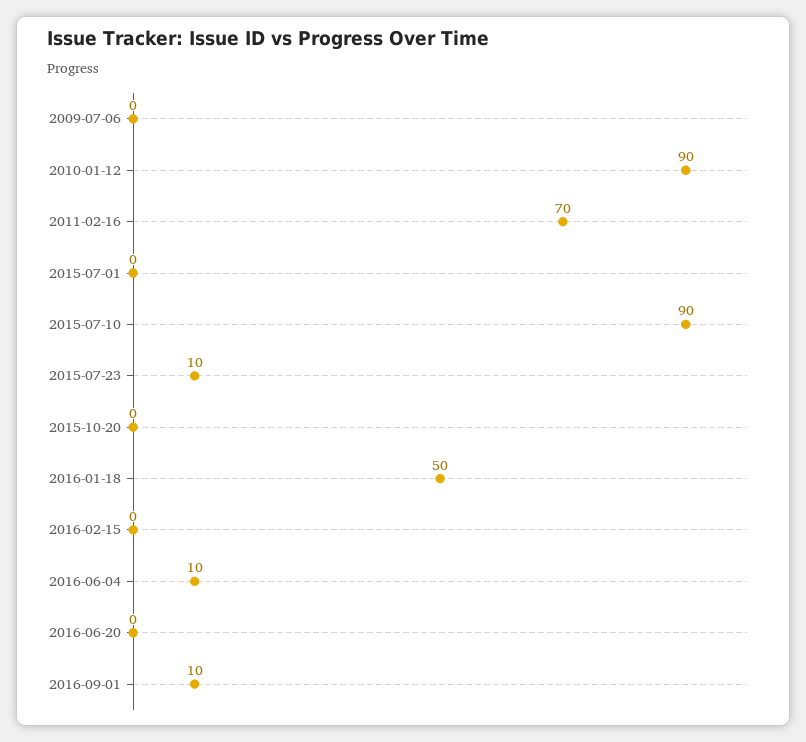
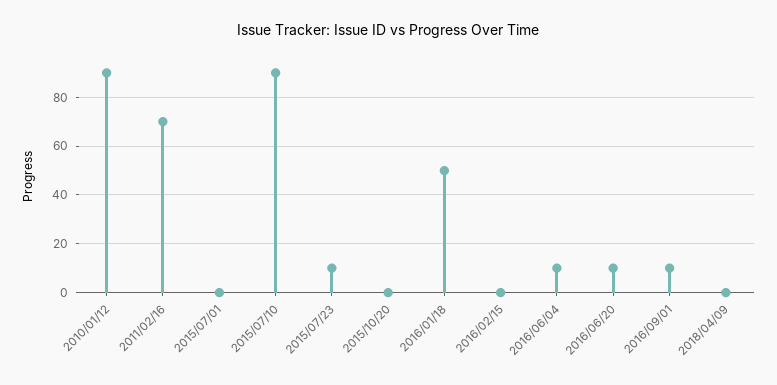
2009-07-06: 0 -> none
2016-06-20: 0 -> 10
2018/04/09: none -> 0

